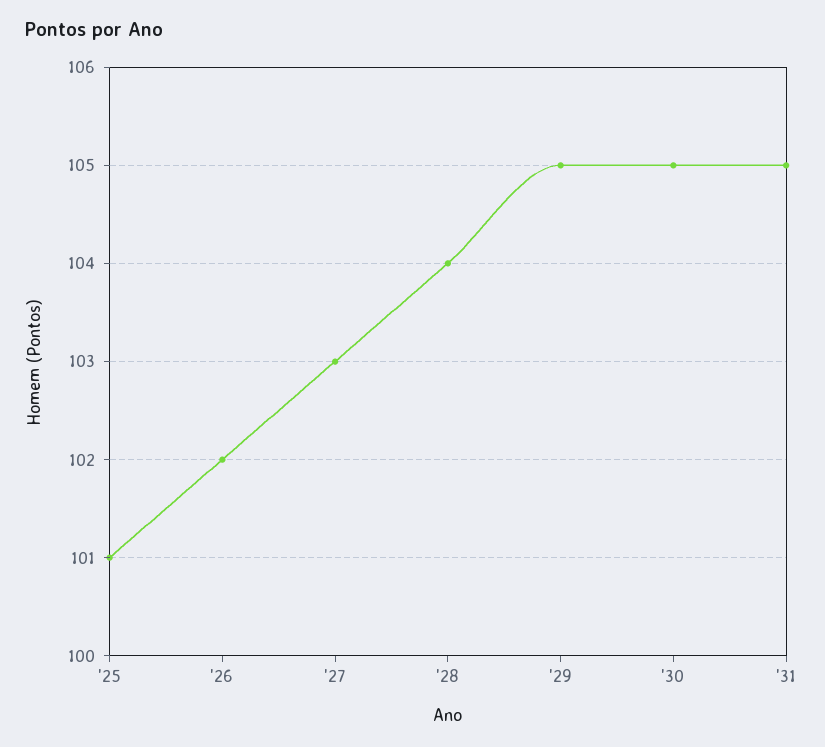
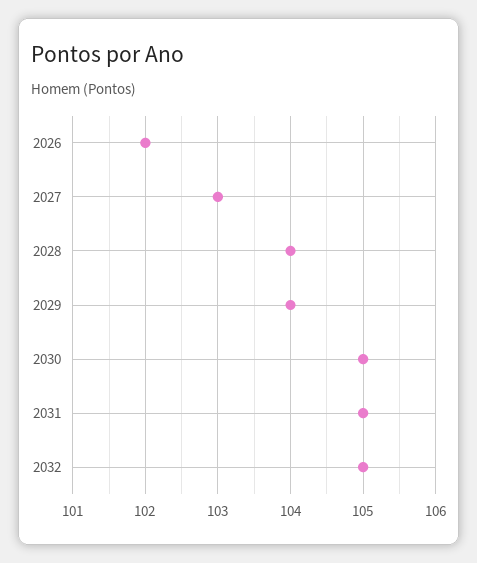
'25: 101 -> none
'29: 105 -> 104
2032: none -> 105

